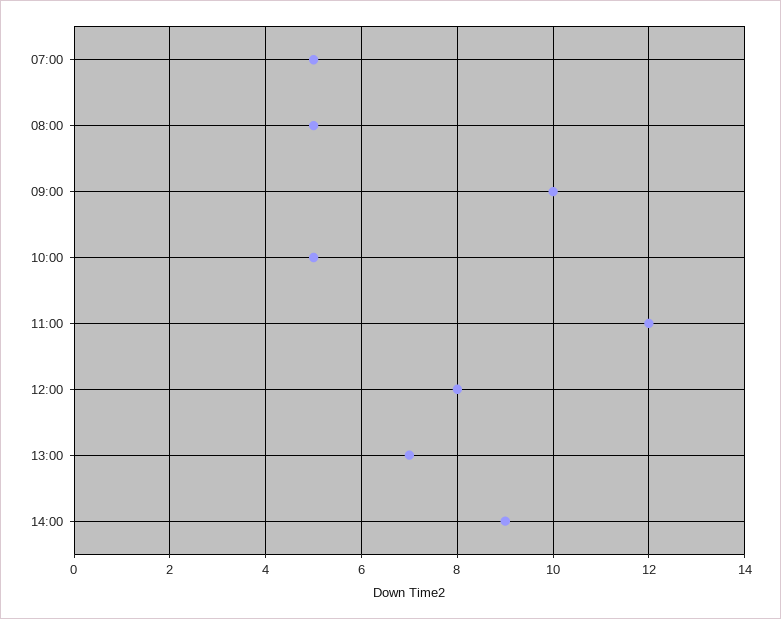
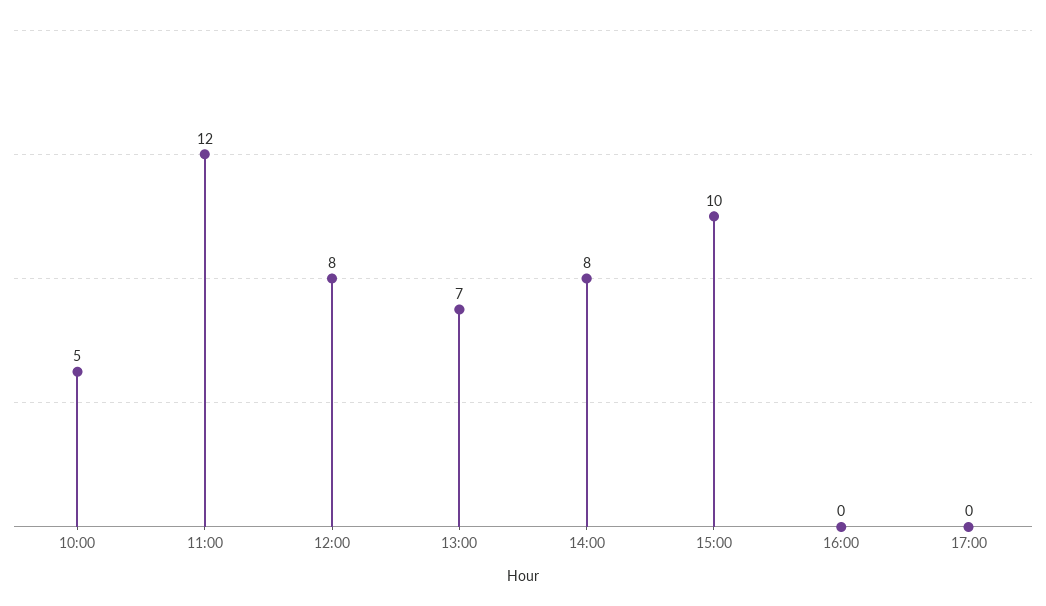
07:00: 5 -> none
08:00: 5 -> none
09:00: 10 -> none
14:00: 9 -> 8
15:00: none -> 10
16:00: none -> 0
17:00: none -> 0

